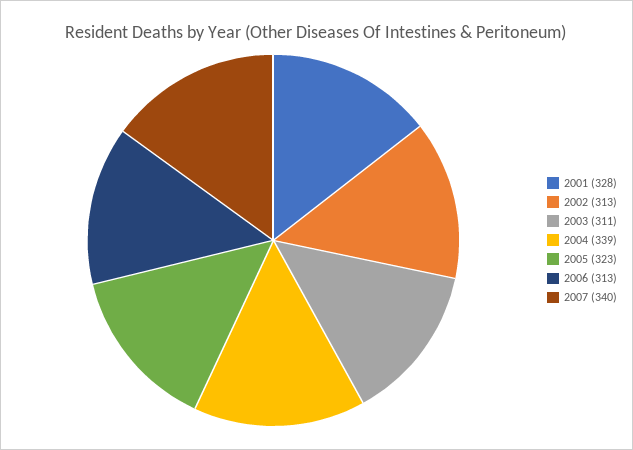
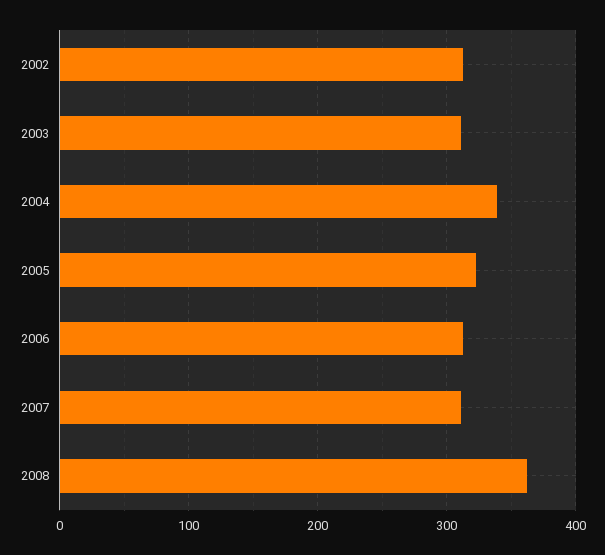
2001: 328 -> none
2007: 340 -> 310
2008: none -> 360

